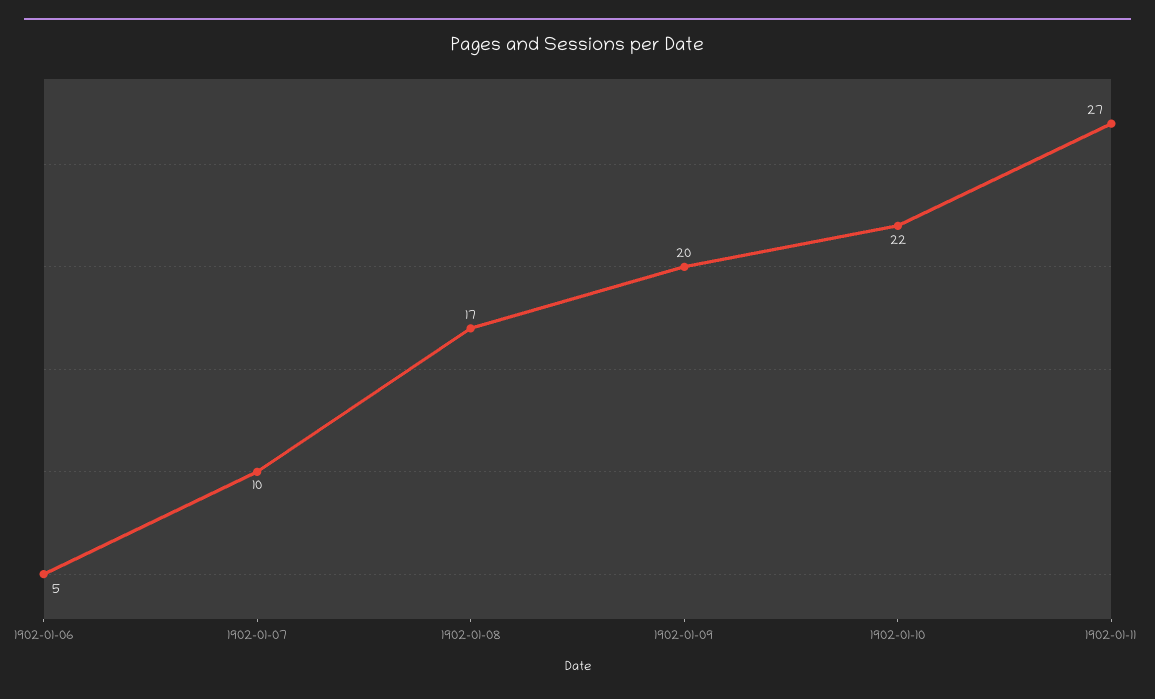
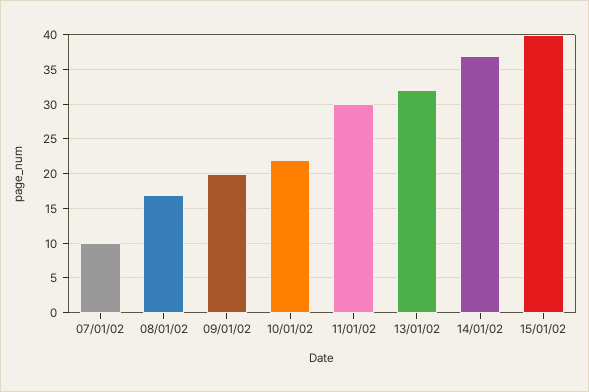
1902-01-06: 5 -> none
1902-01-11: 27 -> 30
13/01/02: none -> 32
14/01/02: none -> 37
15/01/02: none -> 40

